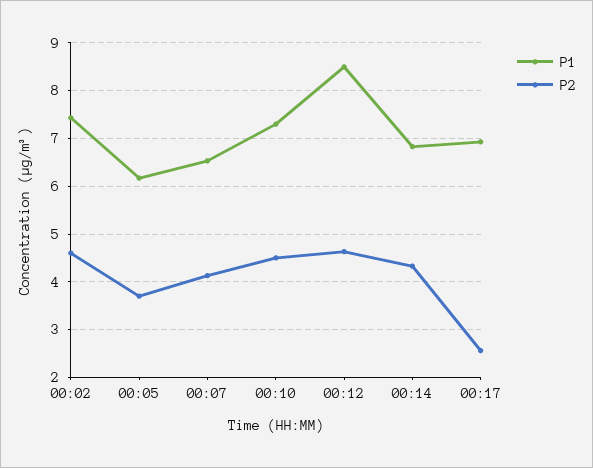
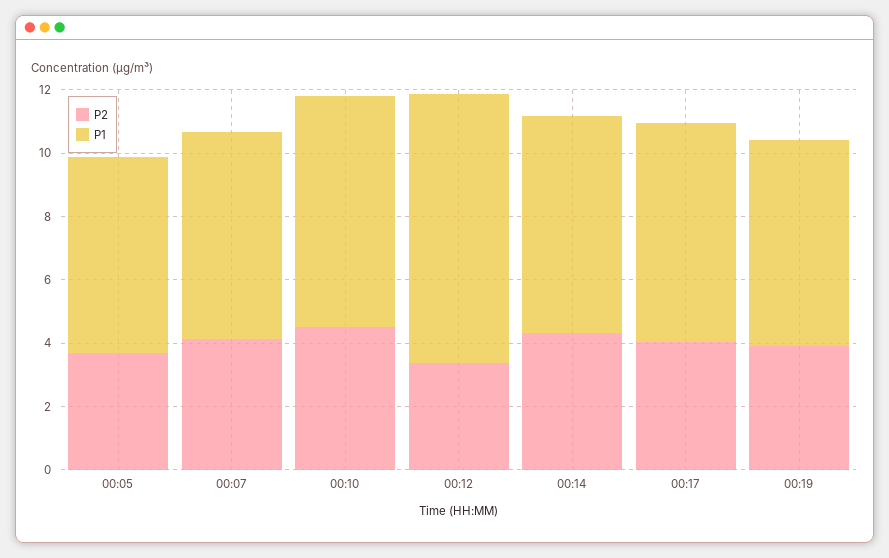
P1, 00:02: 7.4 -> none
P2, 00:02: 4.6 -> none
P2, 00:12: 4.6 -> 3.5
P2, 00:17: 2.6 -> 4
P2, 00:19: none -> 4
P1, 00:19: none -> 6.5

